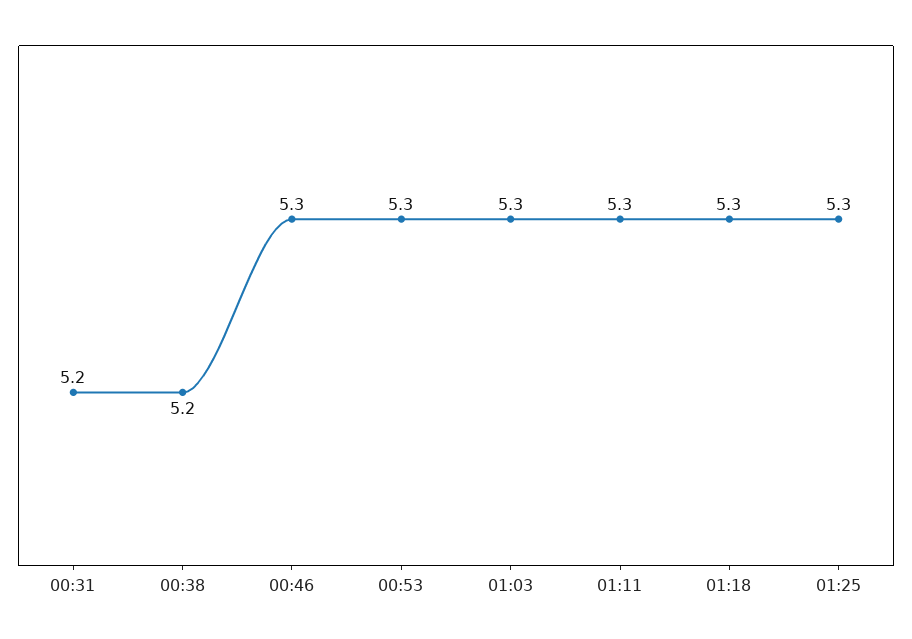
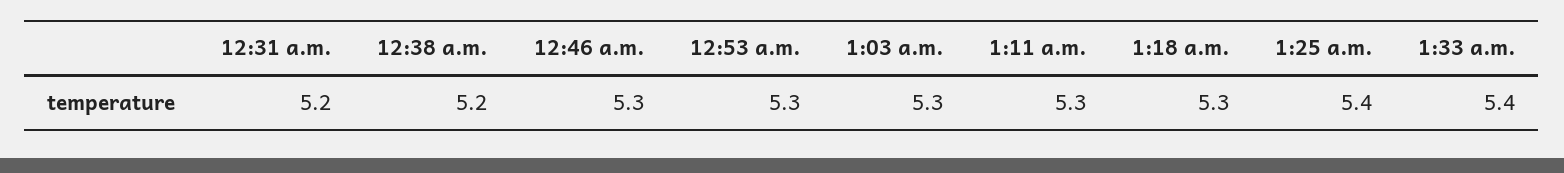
01:25: 5.3 -> 5.4
1:33 a.m.: none -> 5.4

